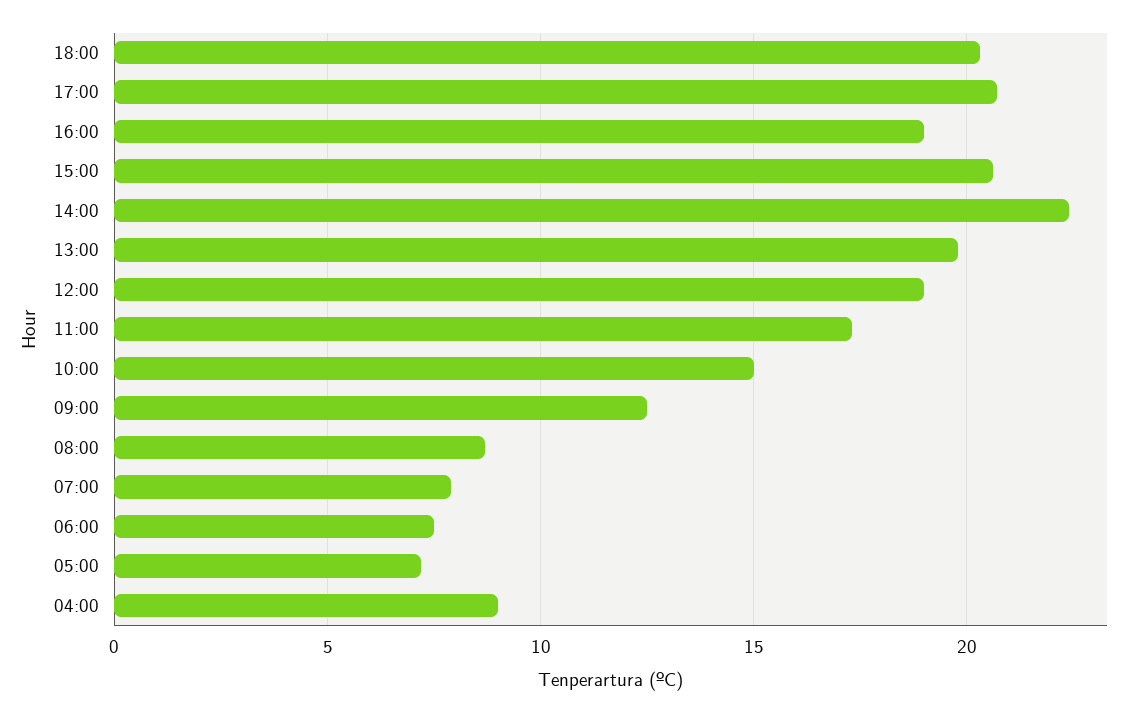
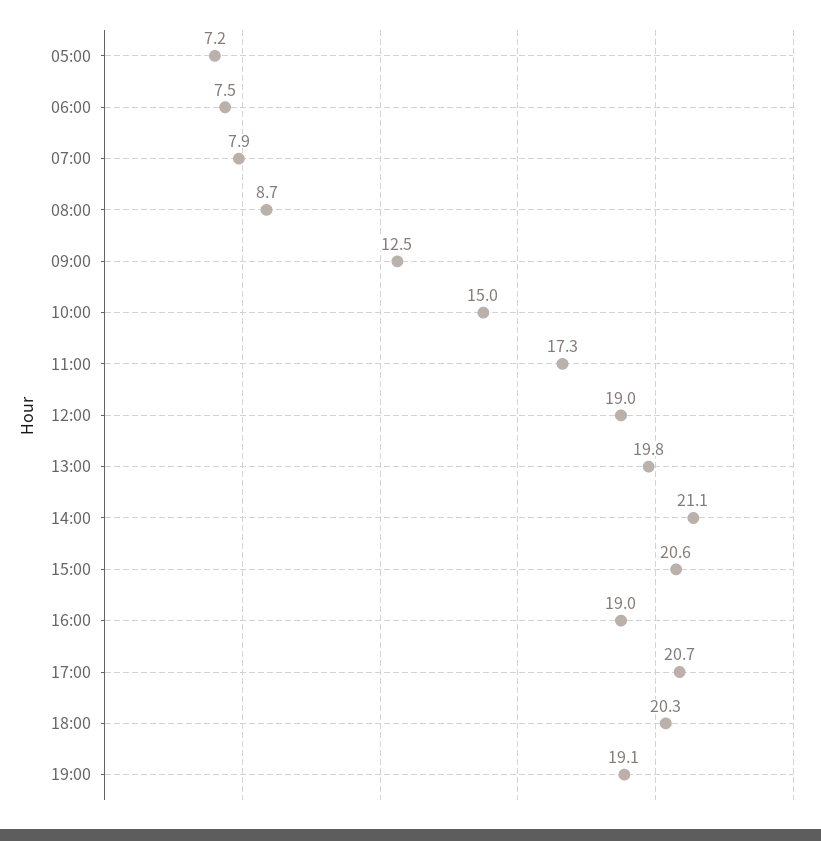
14:00: 22.5 -> 21.1
04:00: 9 -> none
19:00: none -> 19.1

